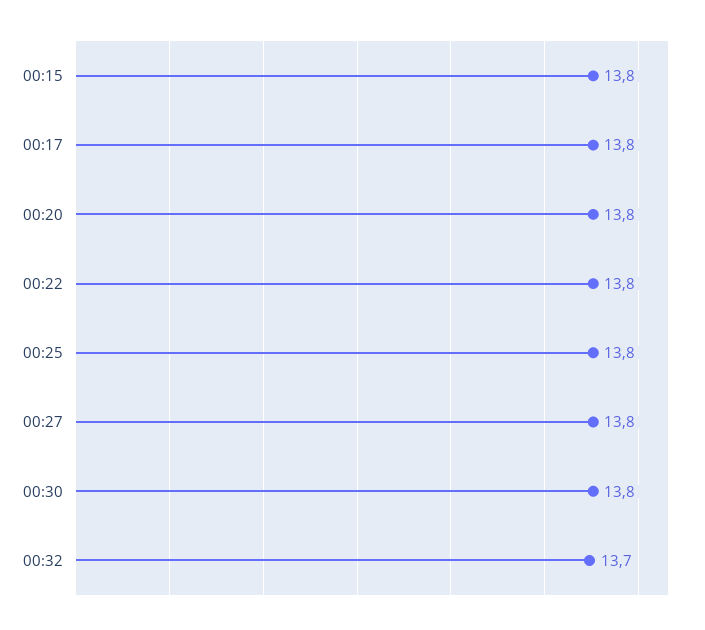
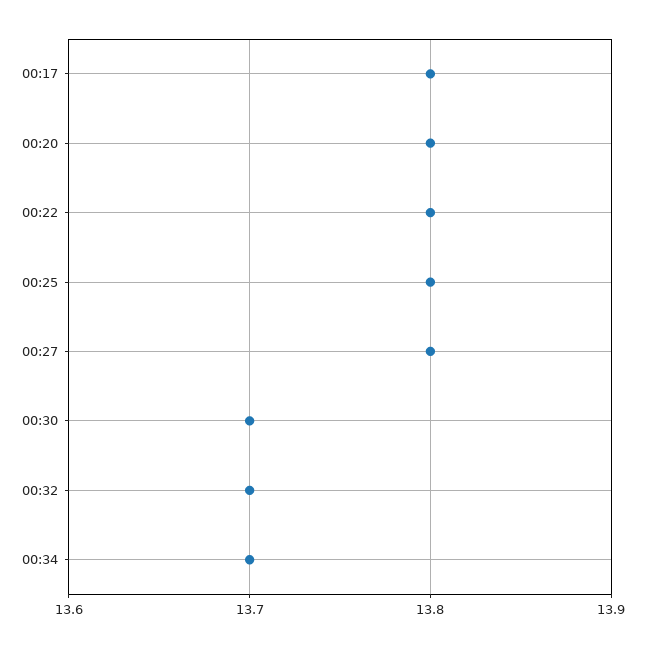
00:15: 13.8 -> none
00:30: 13.8 -> 13.7
00:34: none -> 13.7

